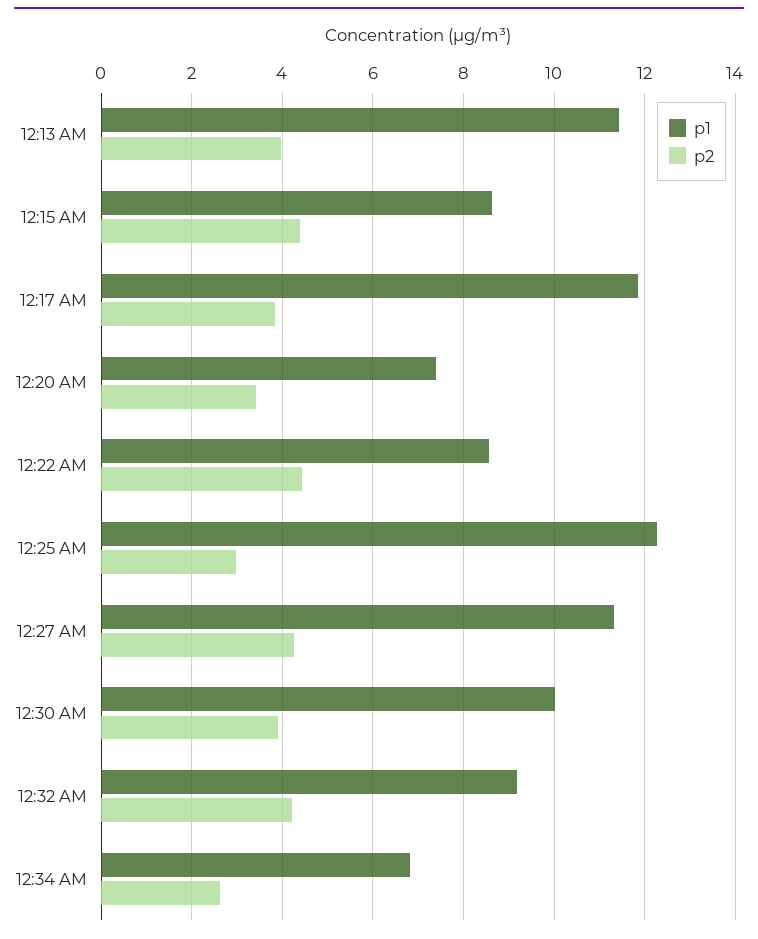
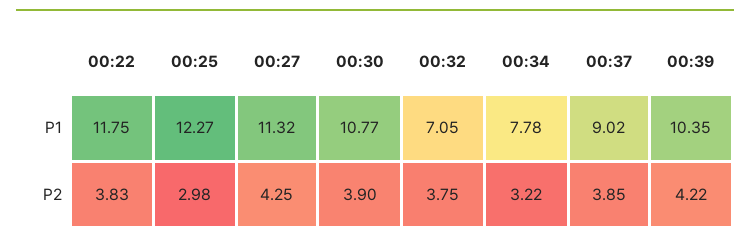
p1, 12:13 AM: 11.4 -> none
p2, 12:13 AM: 4 -> none
p1, 12:15 AM: 8.6 -> none
p2, 12:15 AM: 4.4 -> none
p1, 12:17 AM: 11.8 -> none
p2, 12:17 AM: 3.8 -> none
p1, 12:20 AM: 7.4 -> none
p2, 12:20 AM: 3.4 -> none
p1, 12:22 AM: 8.6 -> 11.75
p2, 12:22 AM: 4.4 -> 3.83
p1, 12:30 AM: 10 -> 10.77
p1, 12:32 AM: 9.2 -> 7.05
p2, 12:32 AM: 4.2 -> 3.75
p1, 12:34 AM: 6.8 -> 7.78
p2, 12:34 AM: 2.6 -> 3.22
p1, 00:37: none -> 9.02
p1, 00:39: none -> 10.35
p2, 00:37: none -> 3.85
p2, 00:39: none -> 4.22

